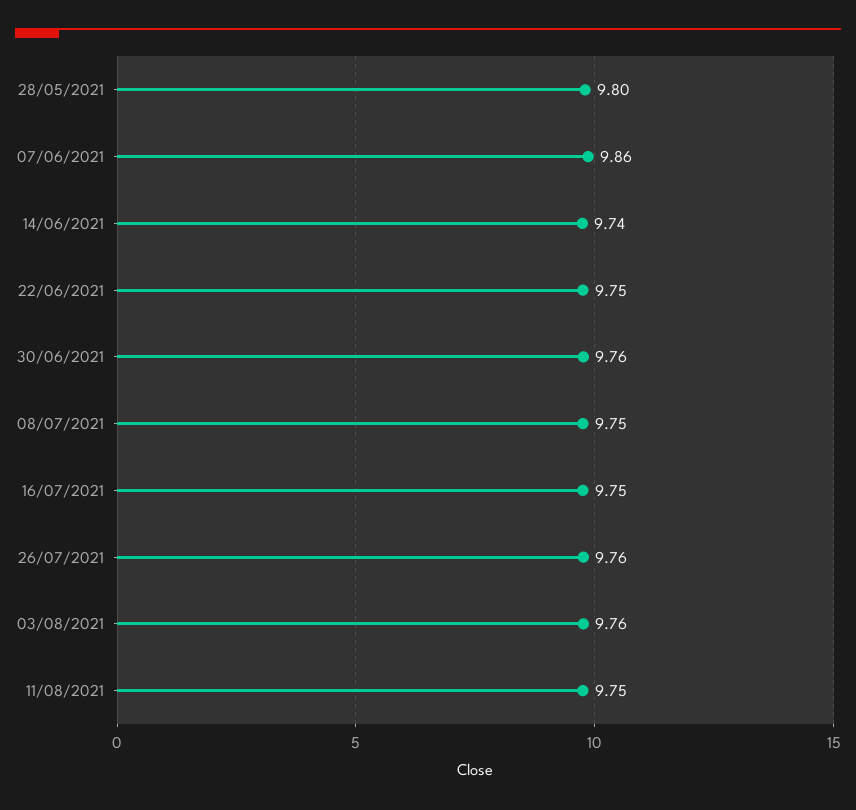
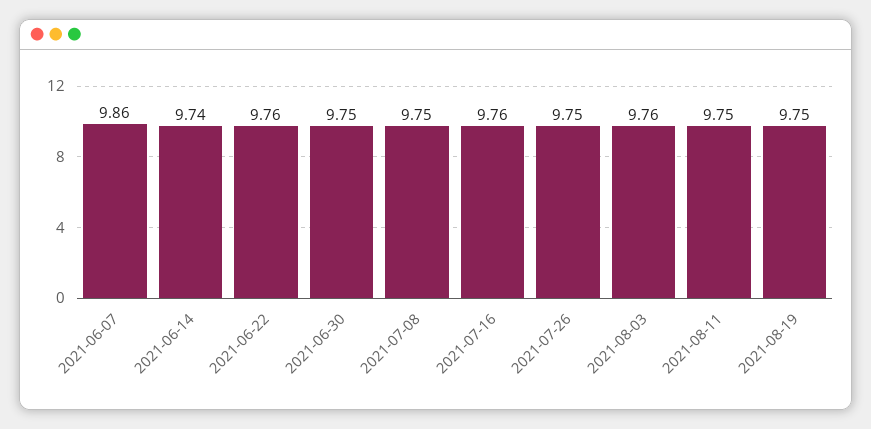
28/05/2021: 9.8 -> none
22/06/2021: 9.75 -> 9.76
30/06/2021: 9.76 -> 9.75
16/07/2021: 9.75 -> 9.76
26/07/2021: 9.76 -> 9.75
2021-08-19: none -> 9.75

